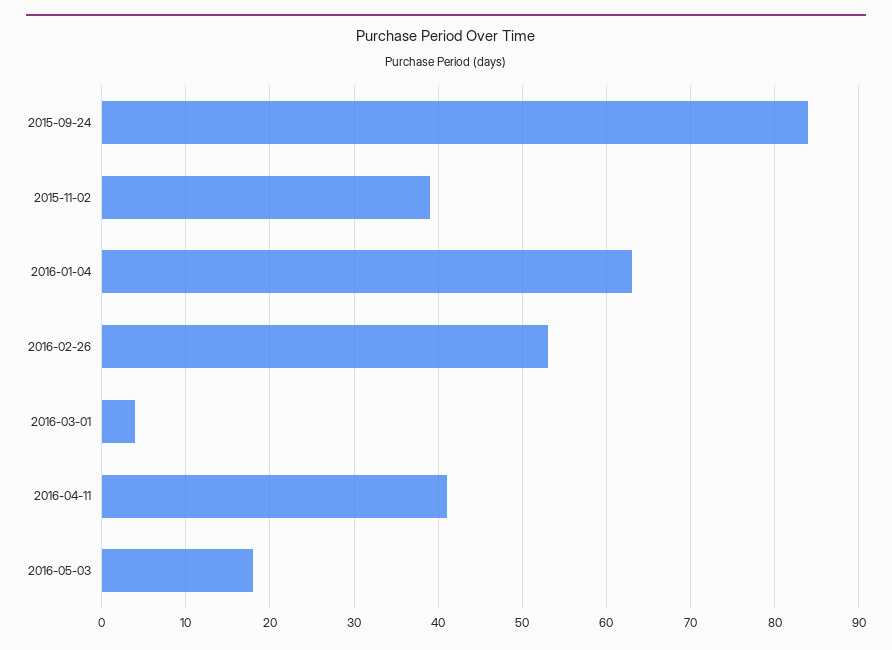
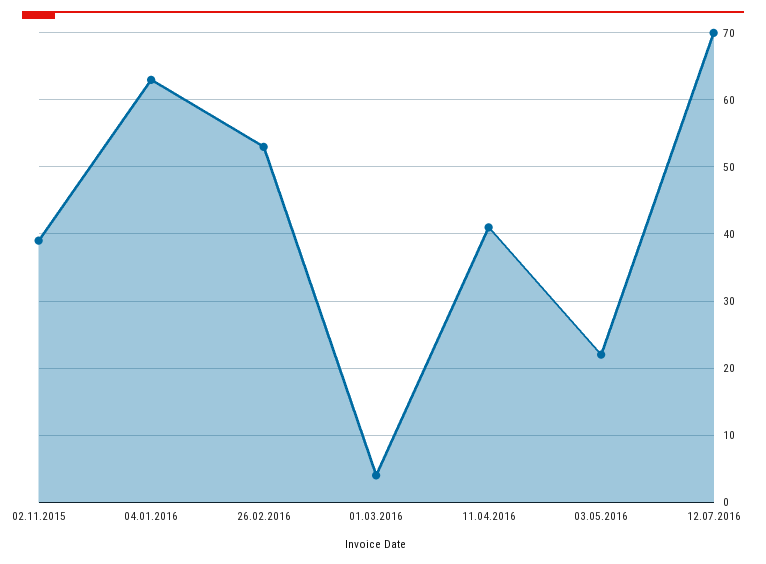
2015-09-24: 84 -> none
2016-05-03: 18 -> 22
12.07.2016: none -> 70

